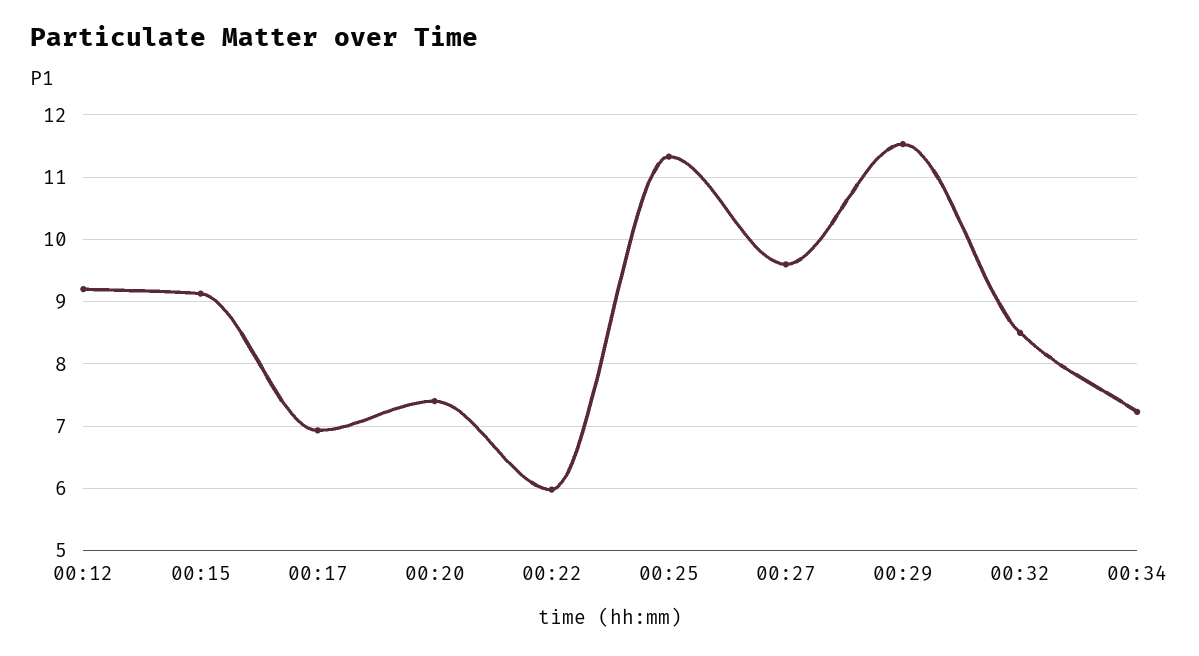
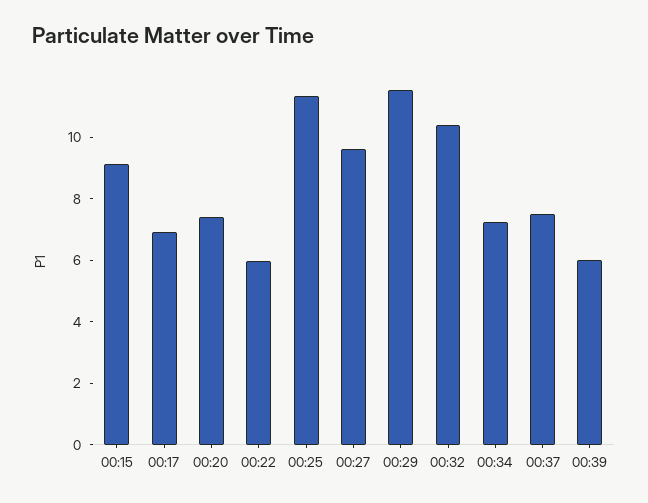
00:12: 9.2 -> none
00:32: 8.5 -> 10.5
00:37: none -> 7.5
00:39: none -> 6

